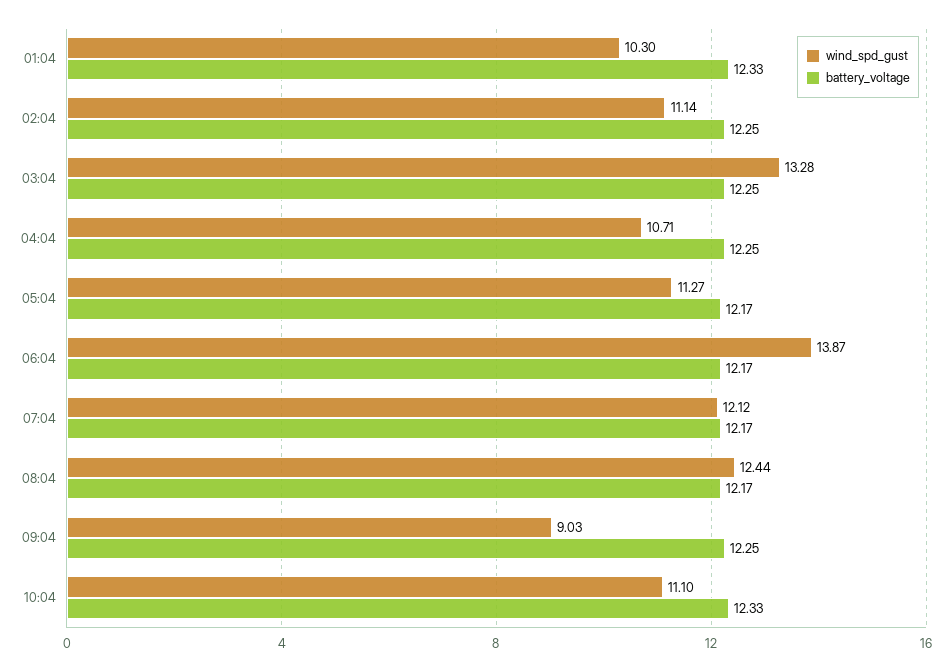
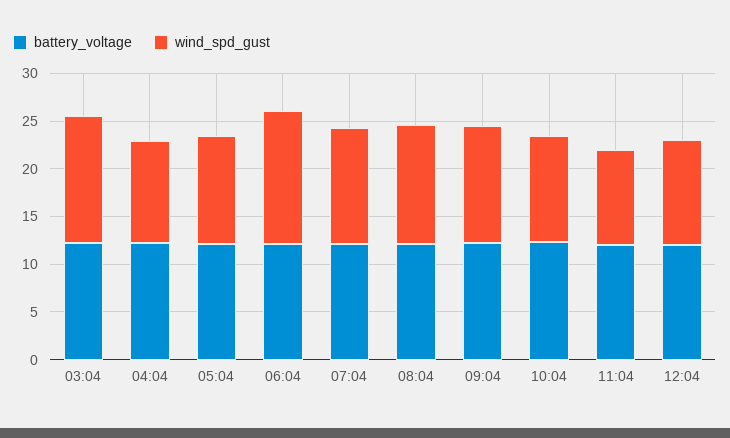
wind_spd_gust, 01:04: 10.3 -> none
battery_voltage, 01:04: 12.33 -> none
wind_spd_gust, 02:04: 11.14 -> none
battery_voltage, 02:04: 12.25 -> none
wind_spd_gust, 09:04: 9.03 -> 12
battery_voltage, 11:04: none -> 12
wind_spd_gust, 11:04: none -> 10
battery_voltage, 12:04: none -> 12
wind_spd_gust, 12:04: none -> 11

